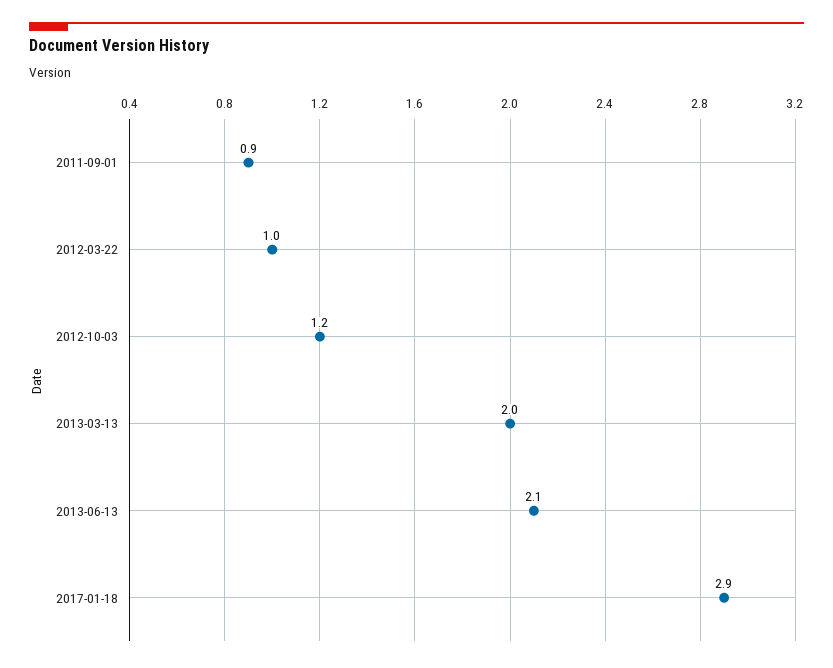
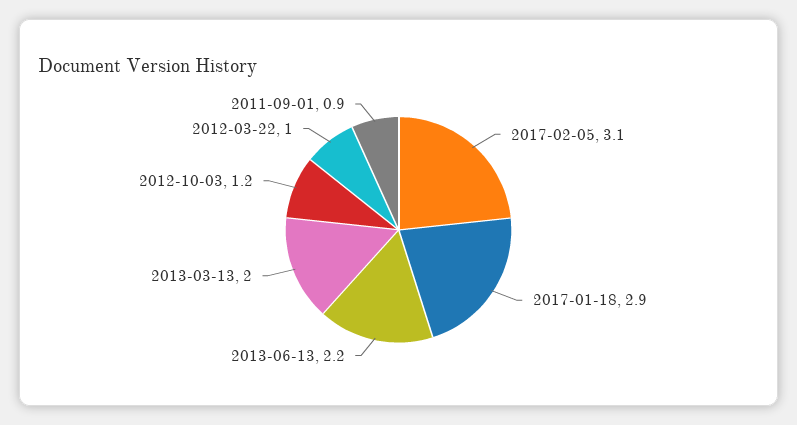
2013-06-13: 2.1 -> 2.2
2017-02-05: none -> 3.1

